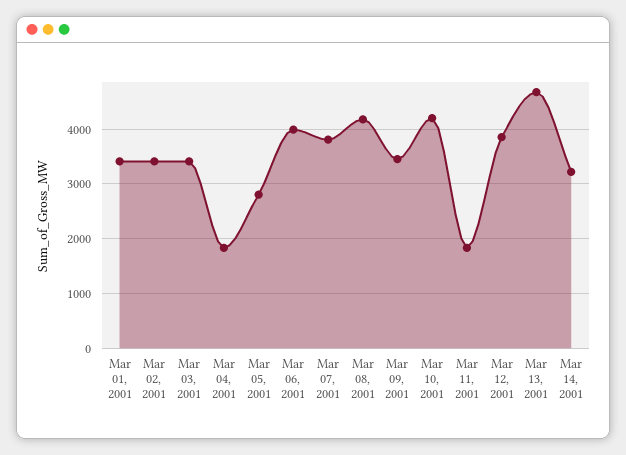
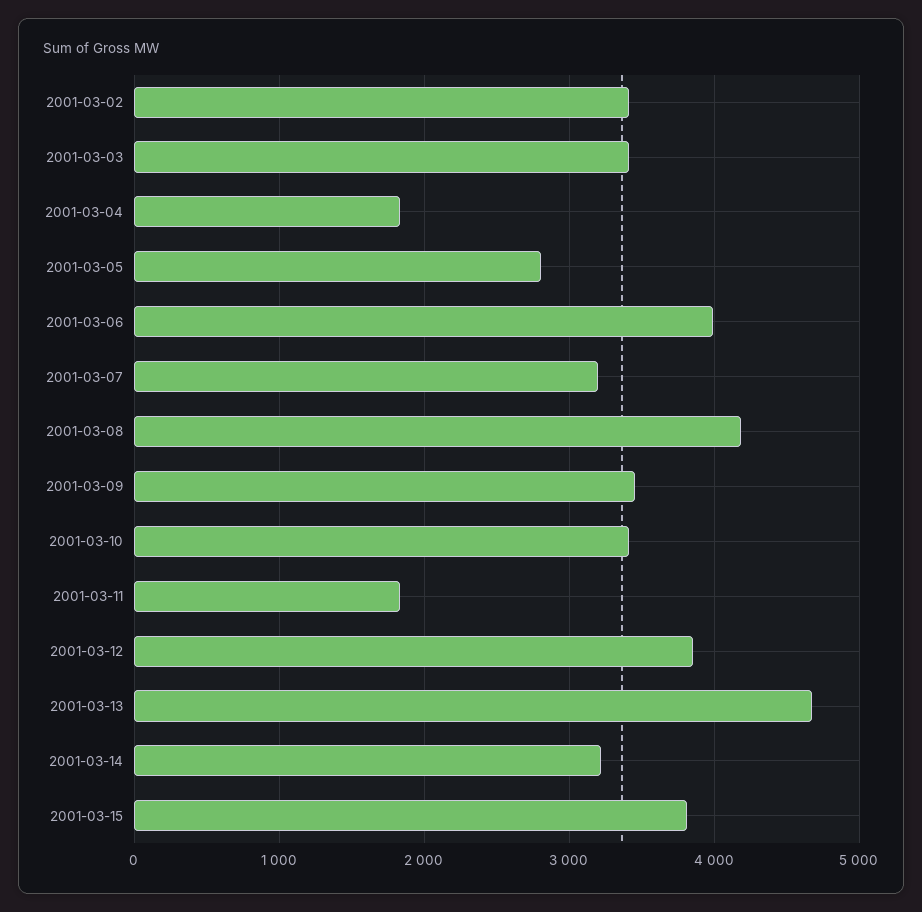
Mar 01, 2001: 3400 -> none
Mar 07, 2001: 3800 -> 3200
Mar 10, 2001: 4200 -> 3400
2001-03-15: none -> 3800

